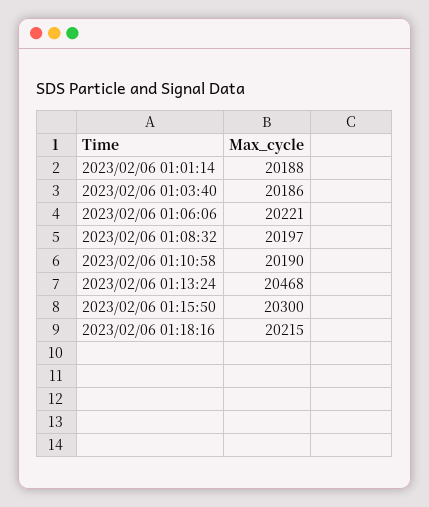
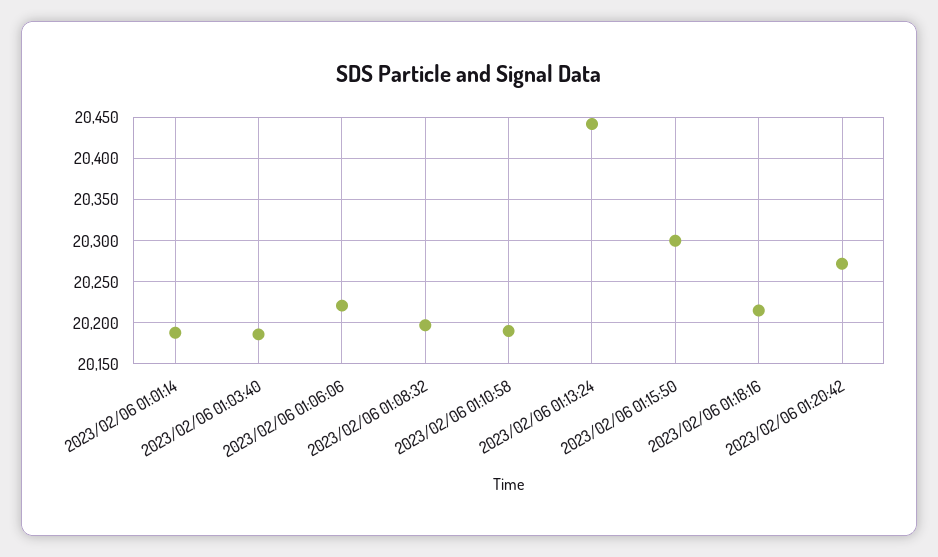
2023/02/06 01:13:24: 20468 -> 20440
2023/02/06 01:20:42: none -> 20270

